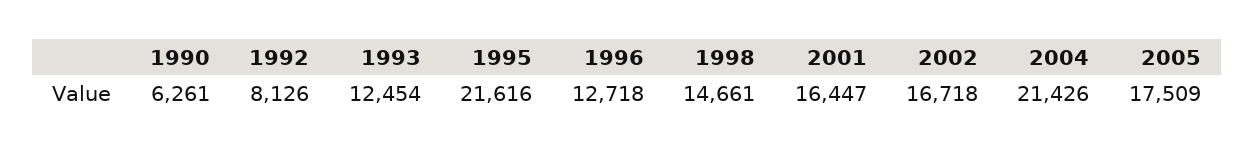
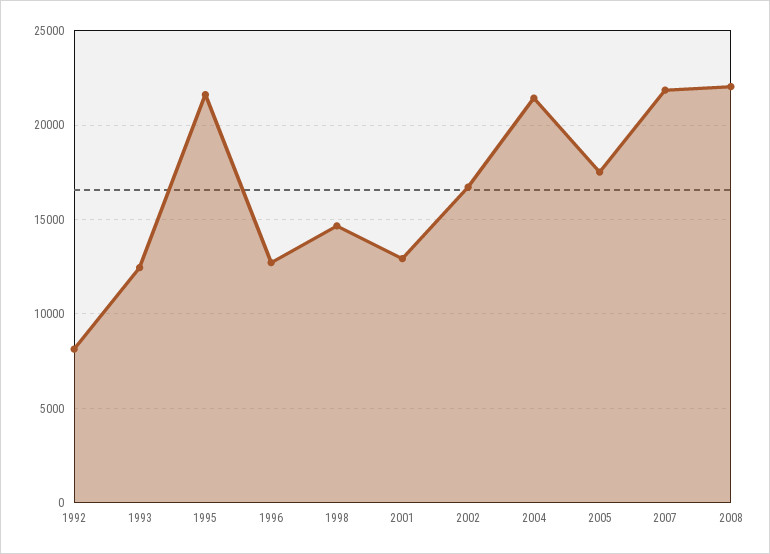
1990: 6261 -> none
2001: 16447 -> 13000
2007: none -> 22000
2008: none -> 22000

